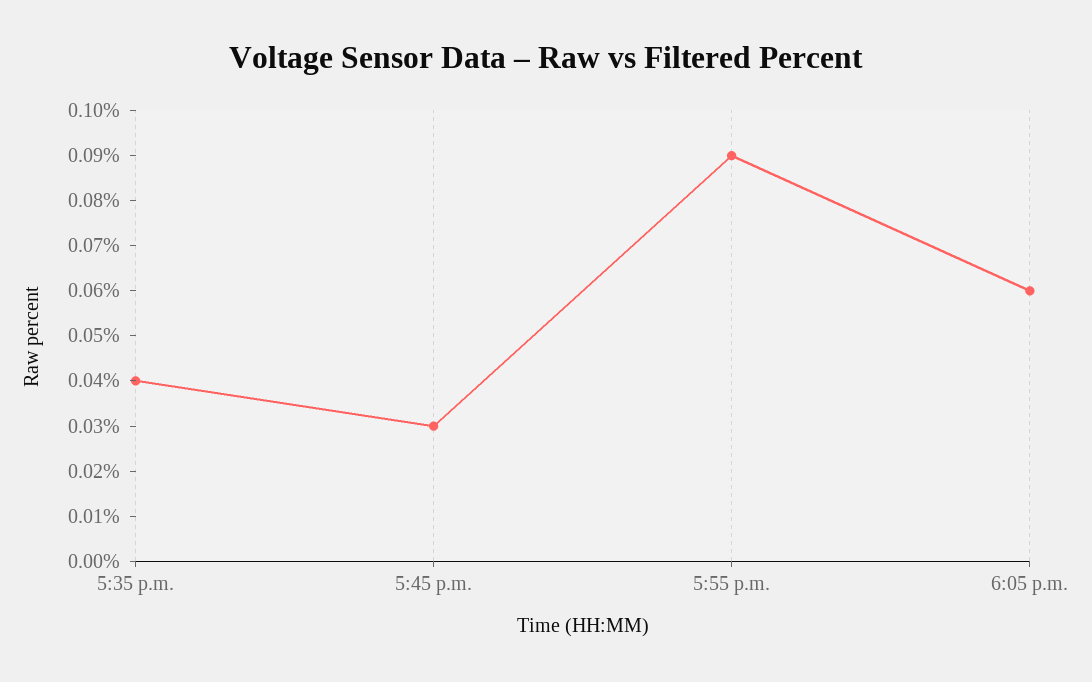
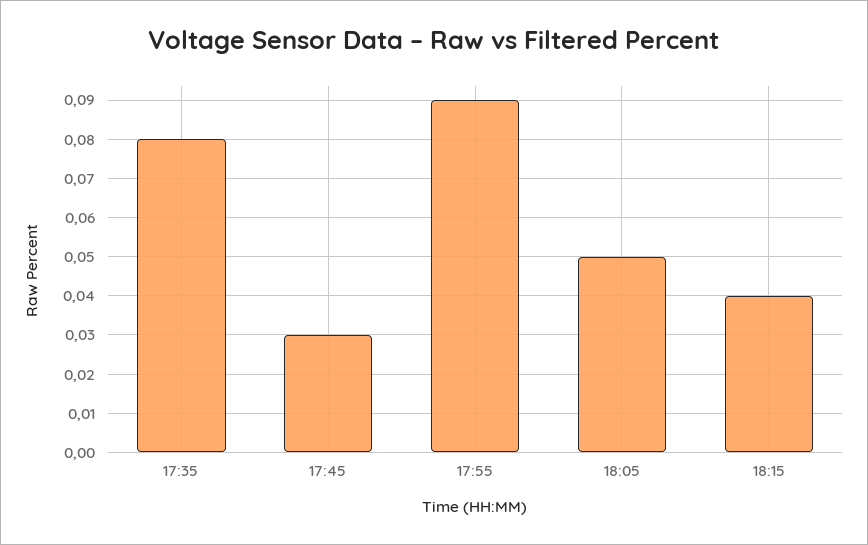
5:35 p.m.: 0.04 -> 0.08
6:05 p.m.: 0.06 -> 0.05
18:15: none -> 0.04

